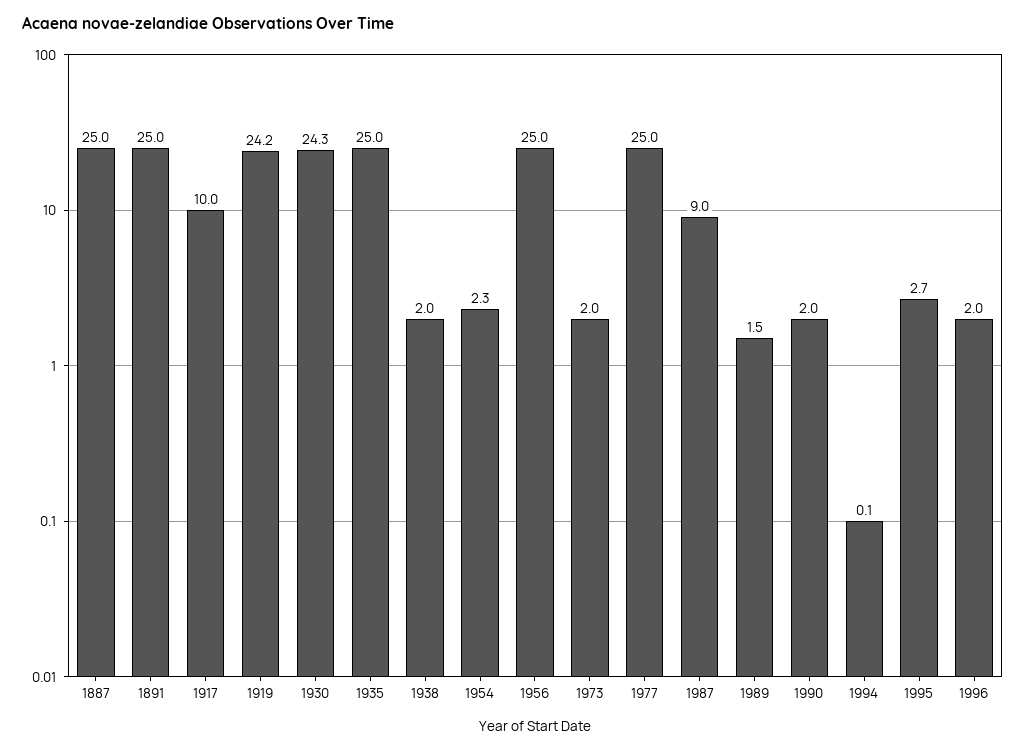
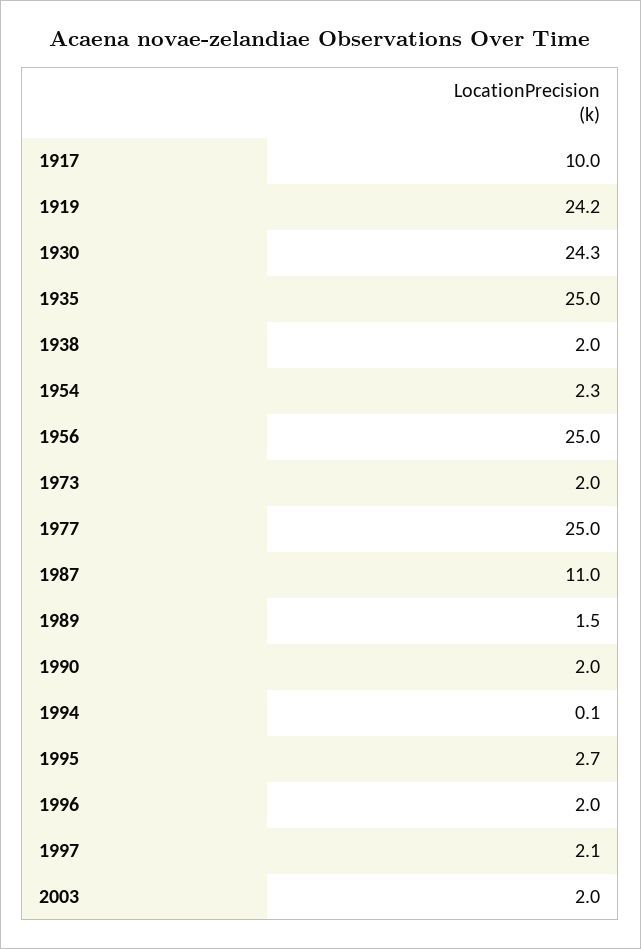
1887: 25 -> none
1891: 25 -> none
1987: 9 -> 11
1997: none -> 2.1
2003: none -> 2

